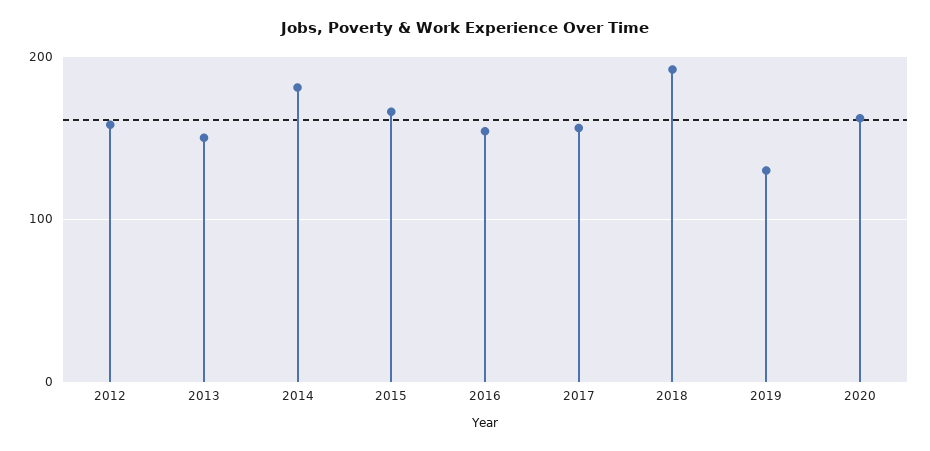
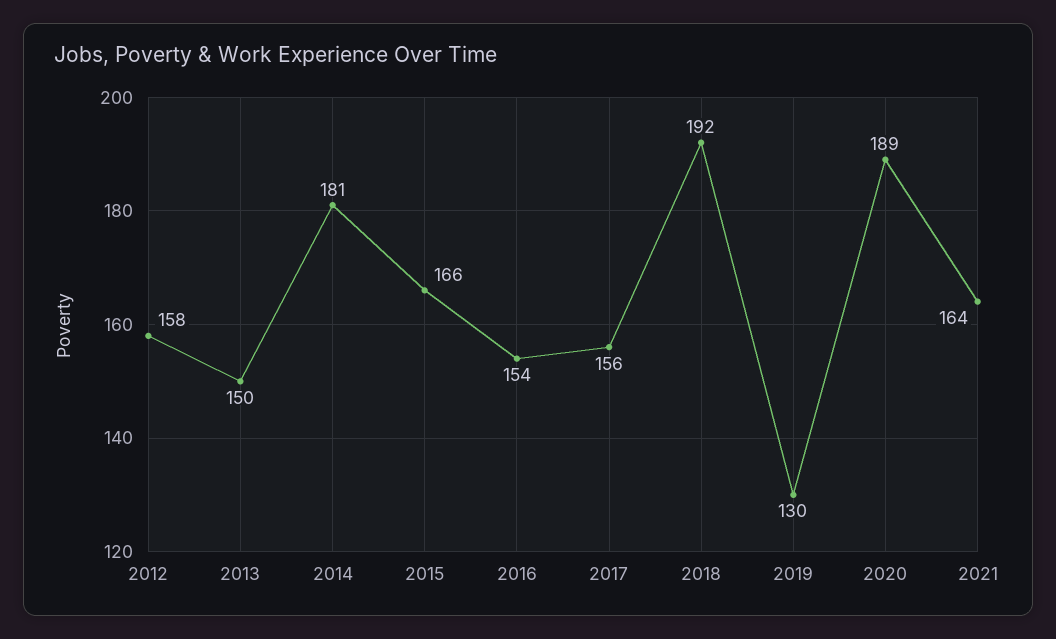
2020: 160 -> 189
2021: none -> 164

